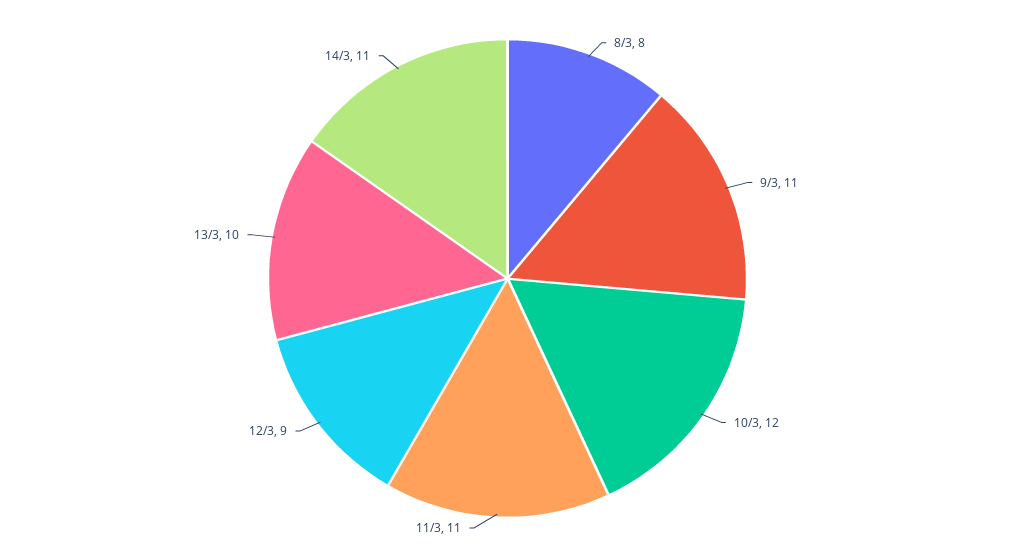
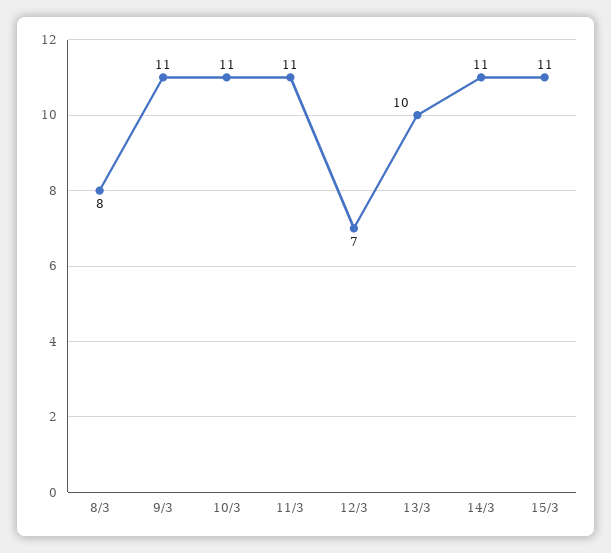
10/3: 12 -> 11
12/3: 9 -> 7
15/3: none -> 11

